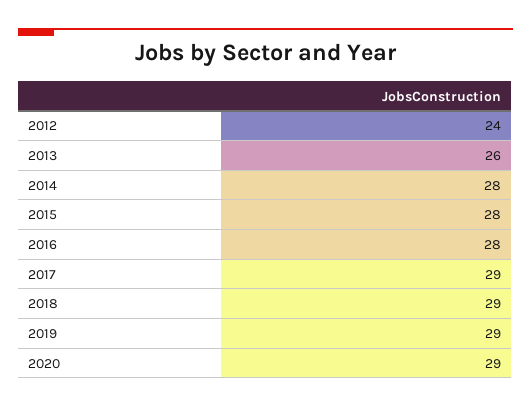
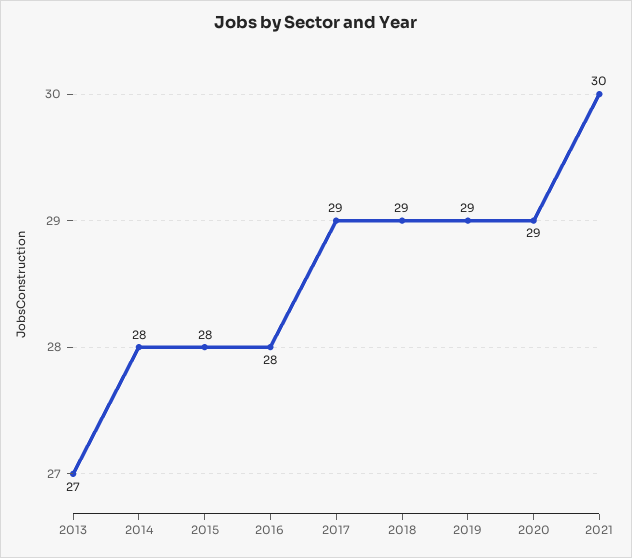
2012: 24 -> none
2013: 26 -> 27
2021: none -> 30

